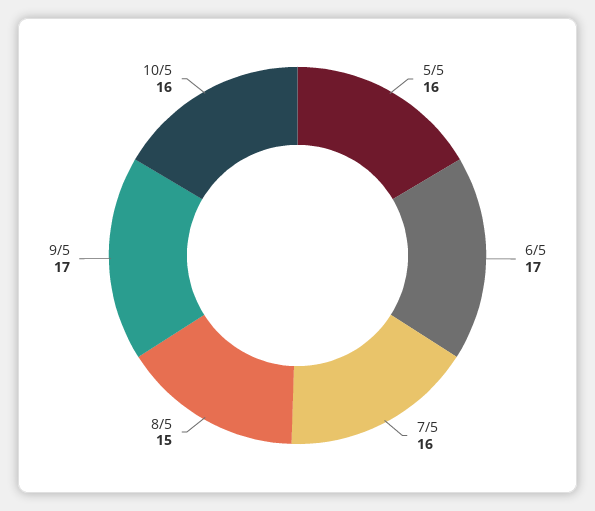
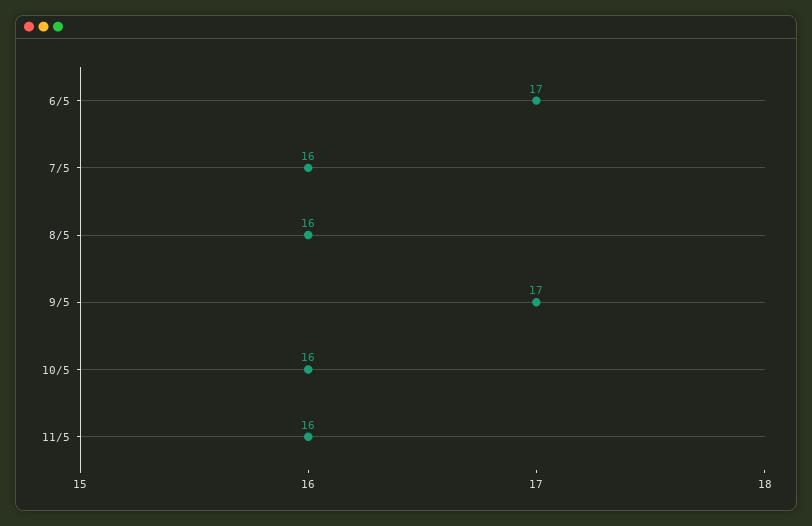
5/5: 16 -> none
8/5: 15 -> 16
11/5: none -> 16

